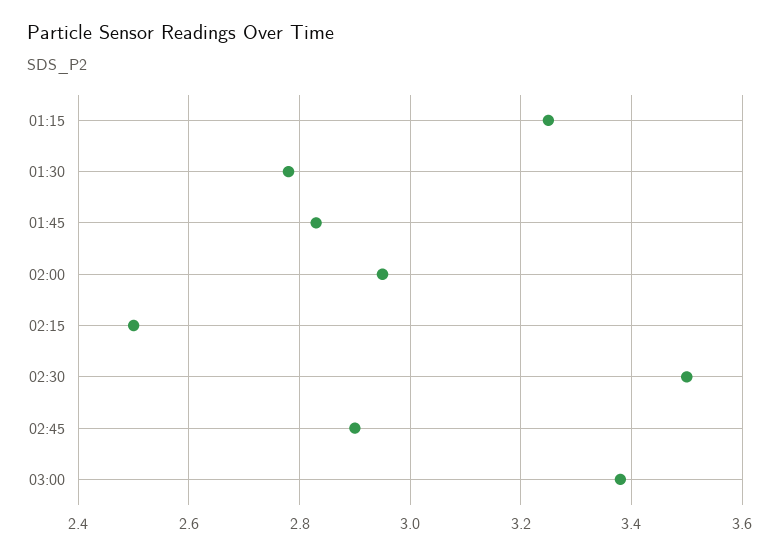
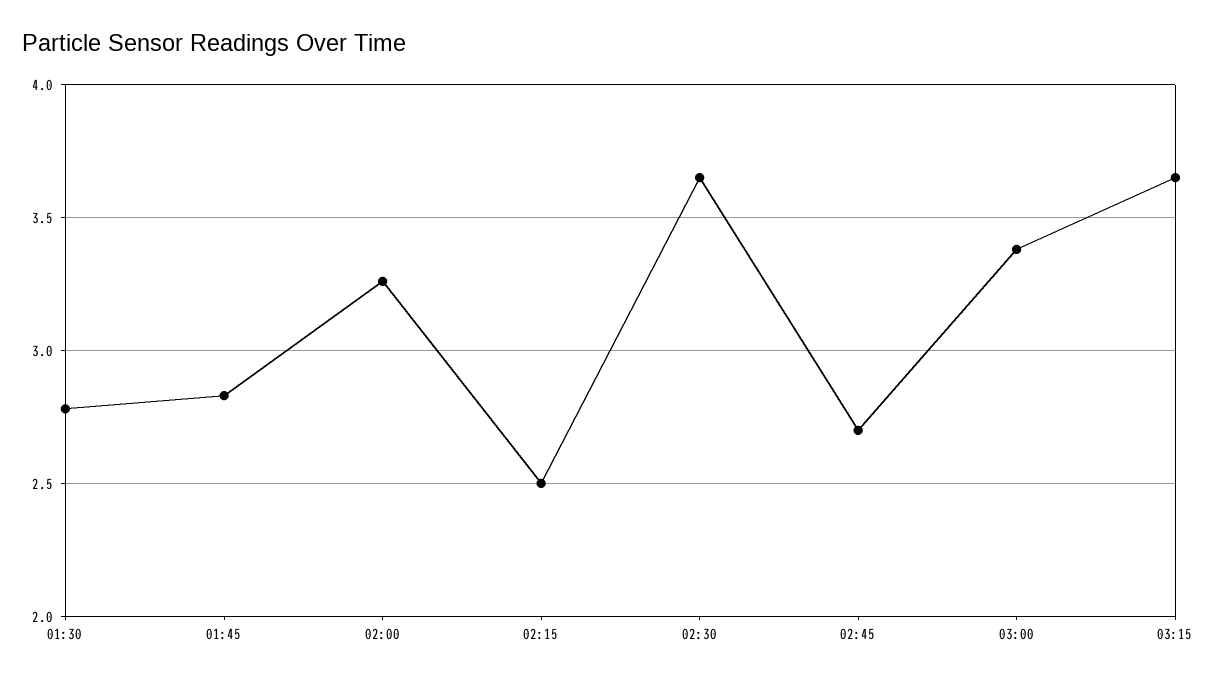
01:15: 3.25 -> none
02:00: 2.95 -> 3.25
02:30: 3.5 -> 3.65
02:45: 2.9 -> 2.7
03:15: none -> 3.65

